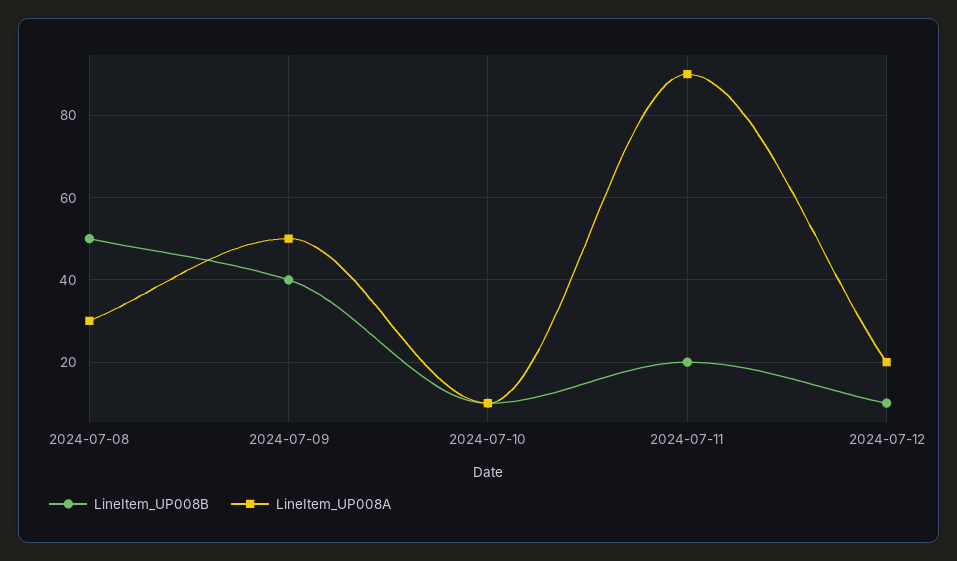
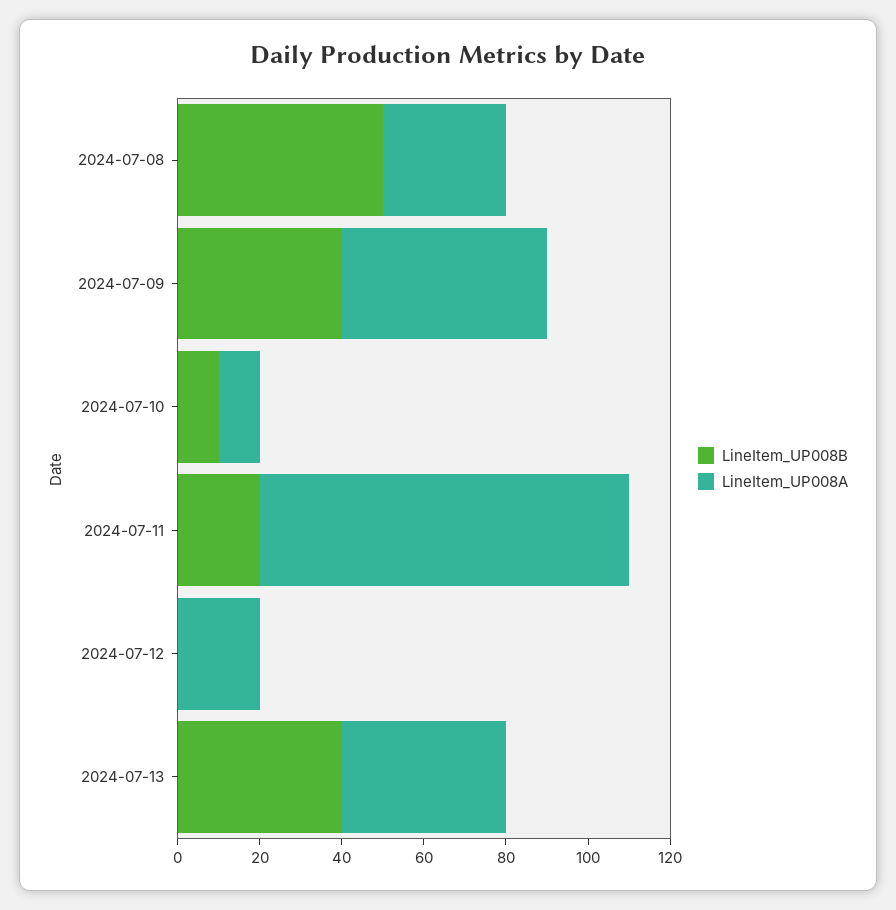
LineItem_UP008B, 2024-07-12: 10 -> 0
LineItem_UP008B, 2024-07-13: none -> 40
LineItem_UP008A, 2024-07-13: none -> 40

